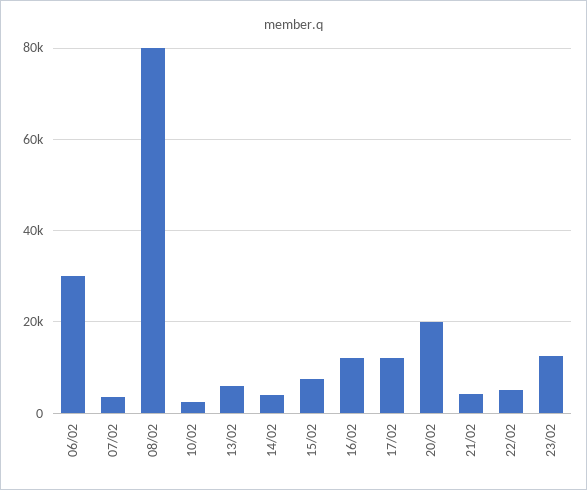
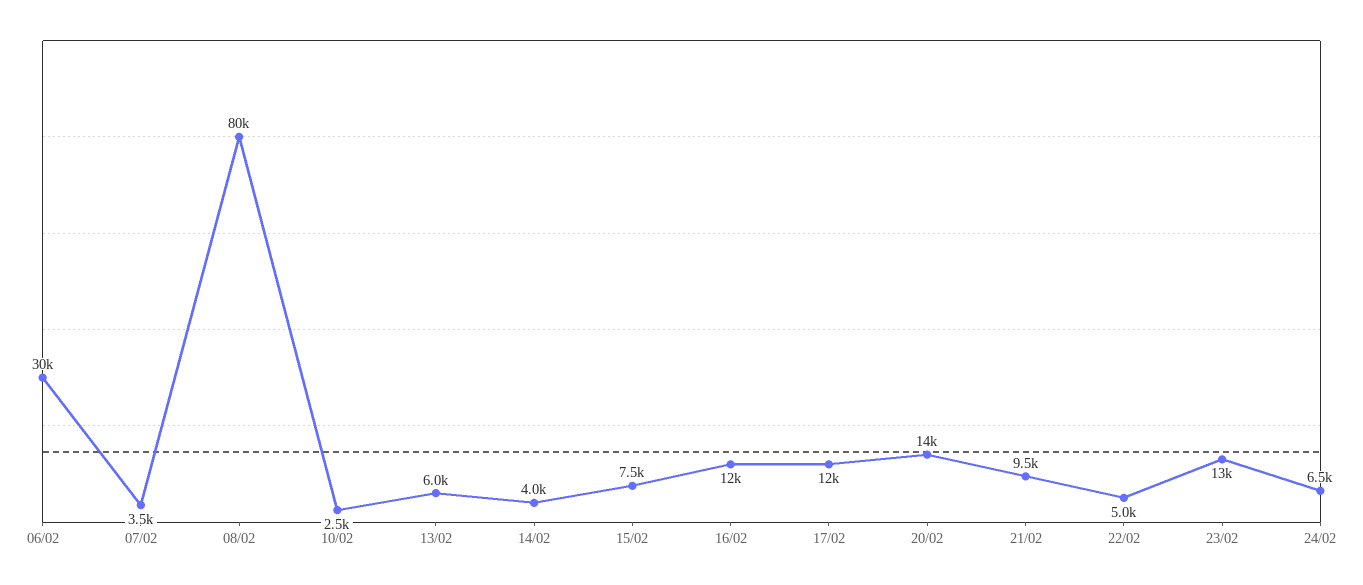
20/02: 20000 -> 14000
21/02: 4000 -> 9500
24/02: none -> 6500

